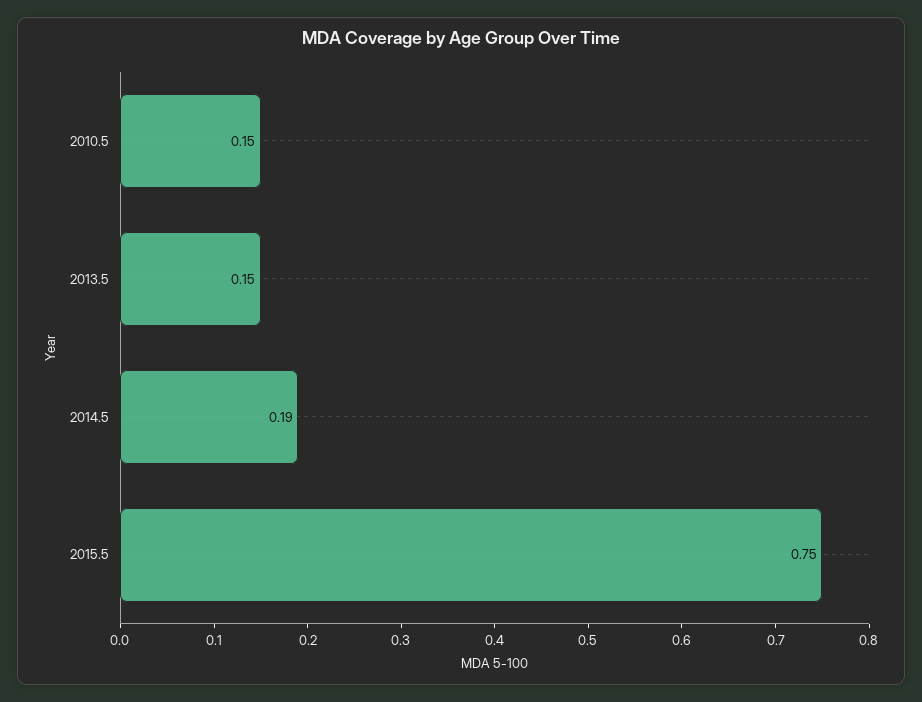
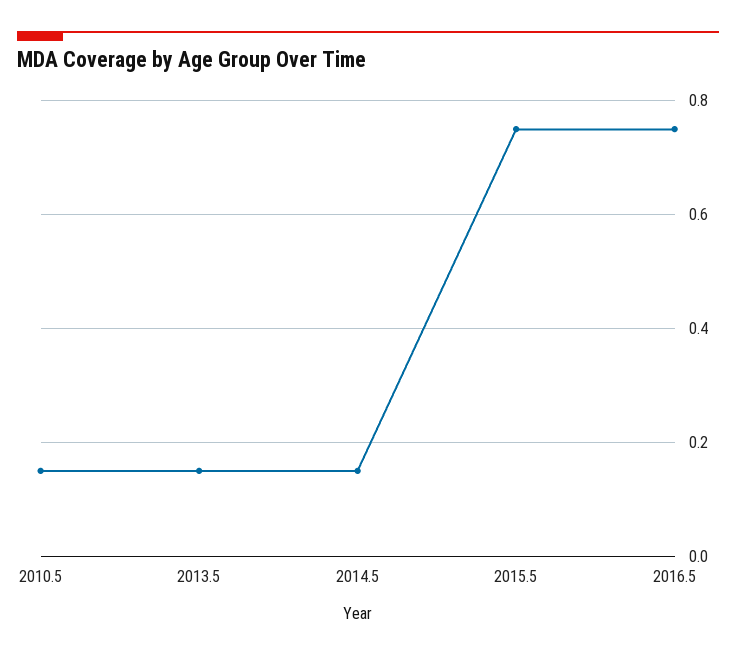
2014.5: 0.19 -> 0.15
2016.5: none -> 0.75

